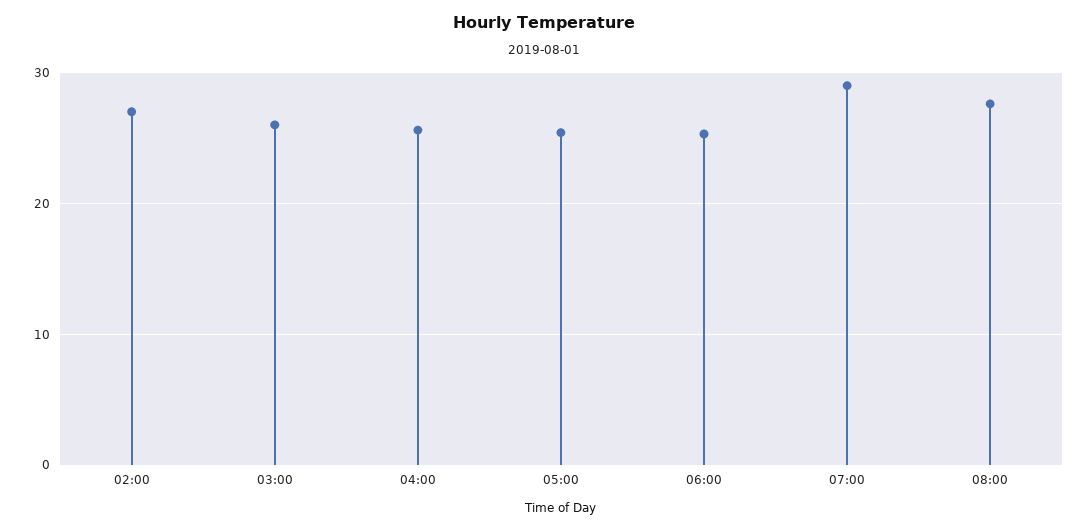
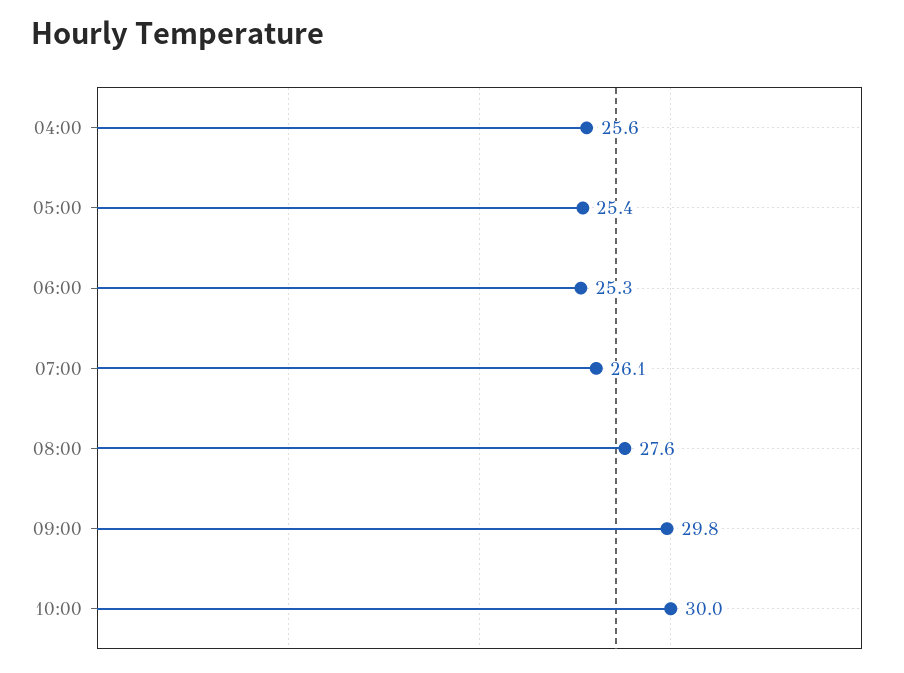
02:00: 27 -> none
03:00: 26 -> none
07:00: 29 -> 26.1
09:00: none -> 29.8
10:00: none -> 30

